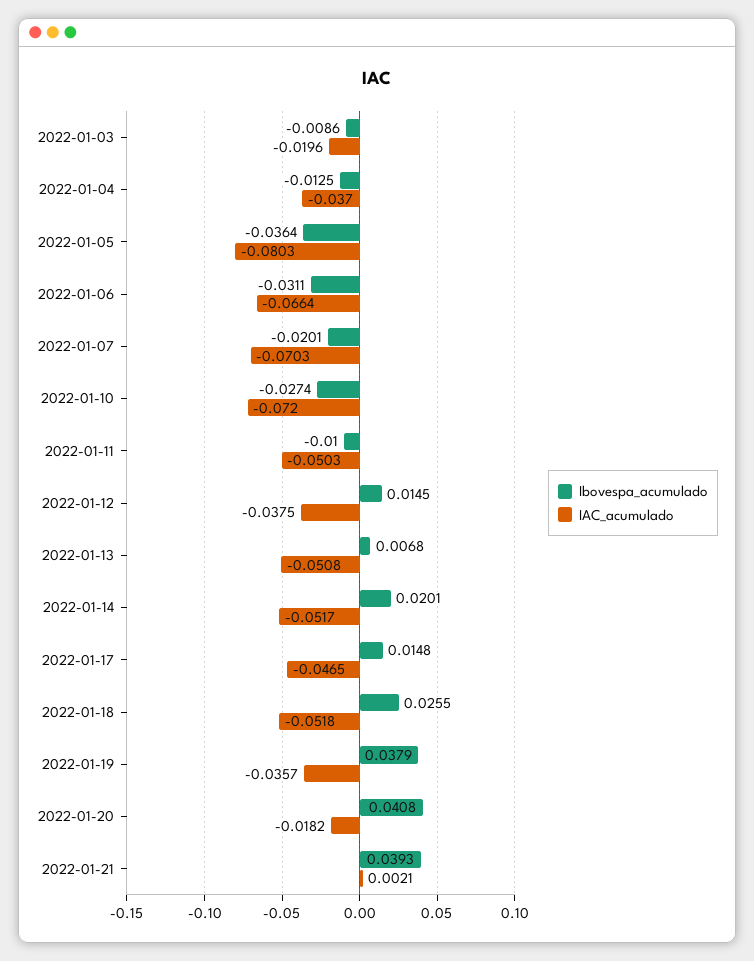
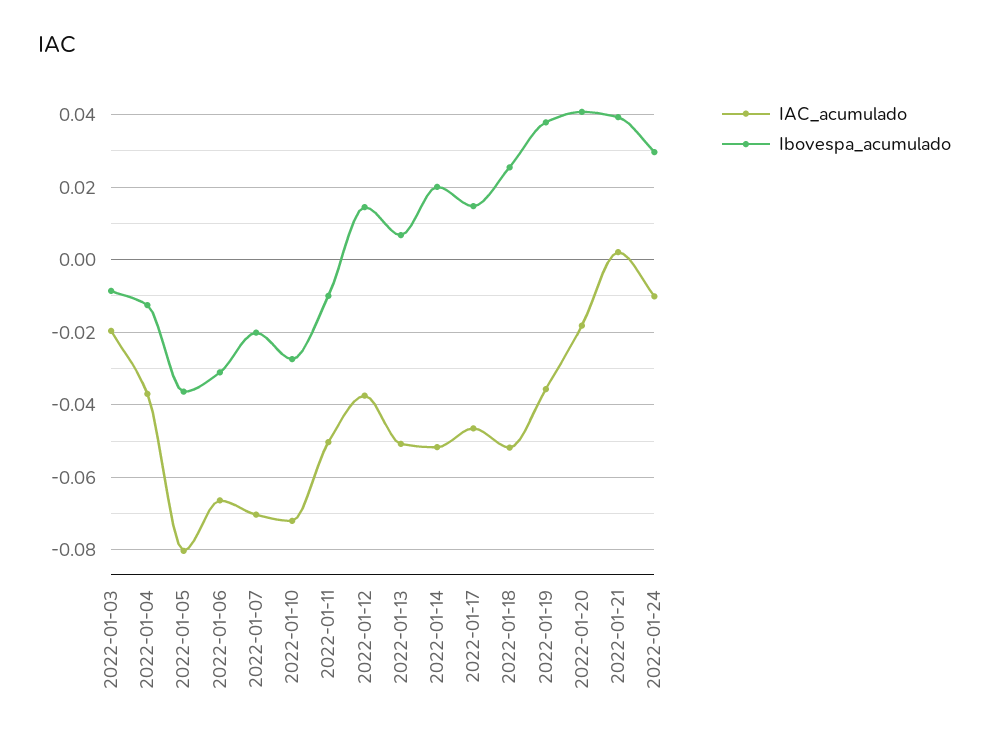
IAC_acumulado, 2022-01-24: none -> -0.01
Ibovespa_acumulado, 2022-01-24: none -> 0.03

